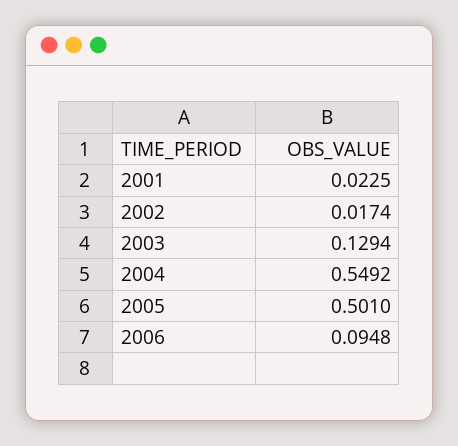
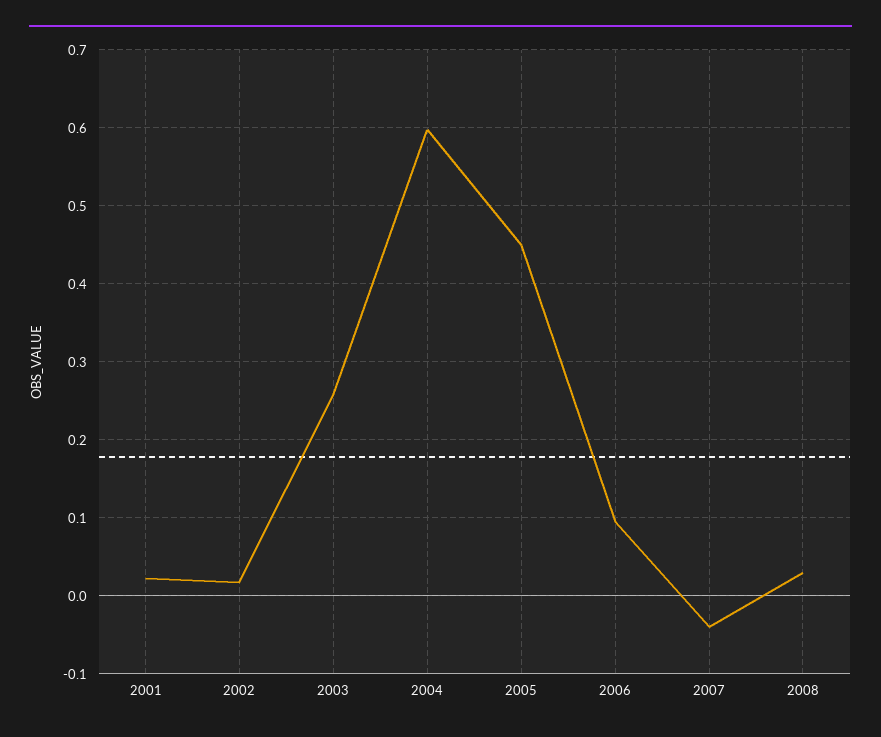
2003: 0.1294 -> 0.26
2004: 0.5492 -> 0.6
2005: 0.501 -> 0.45
2007: none -> -0.04
2008: none -> 0.03

